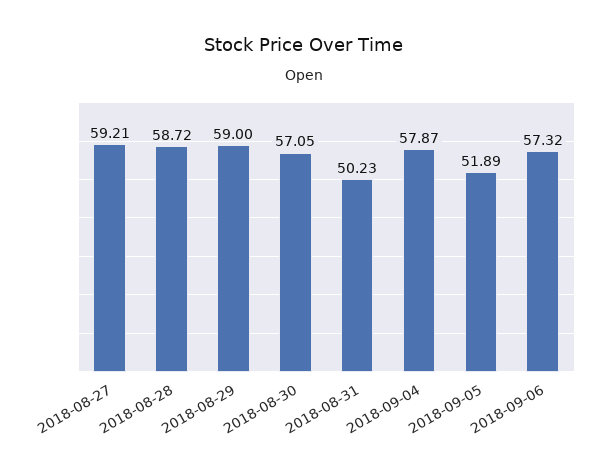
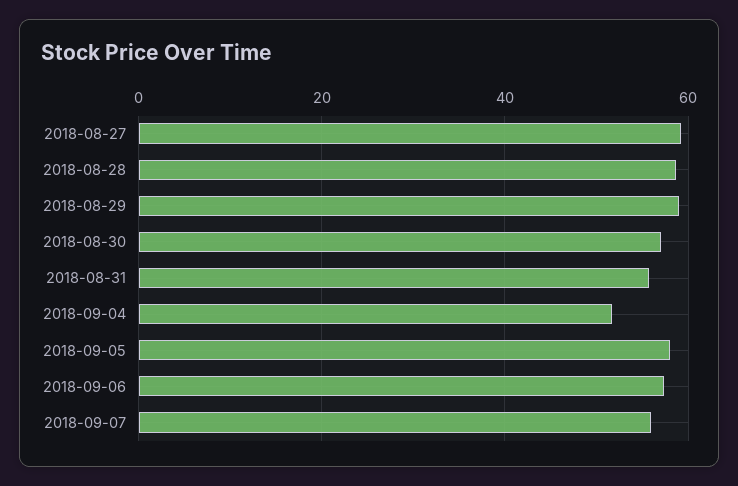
2018-08-31: 50.23 -> 56
2018-09-04: 57.87 -> 52
2018-09-05: 51.89 -> 58
2018-09-07: none -> 56

